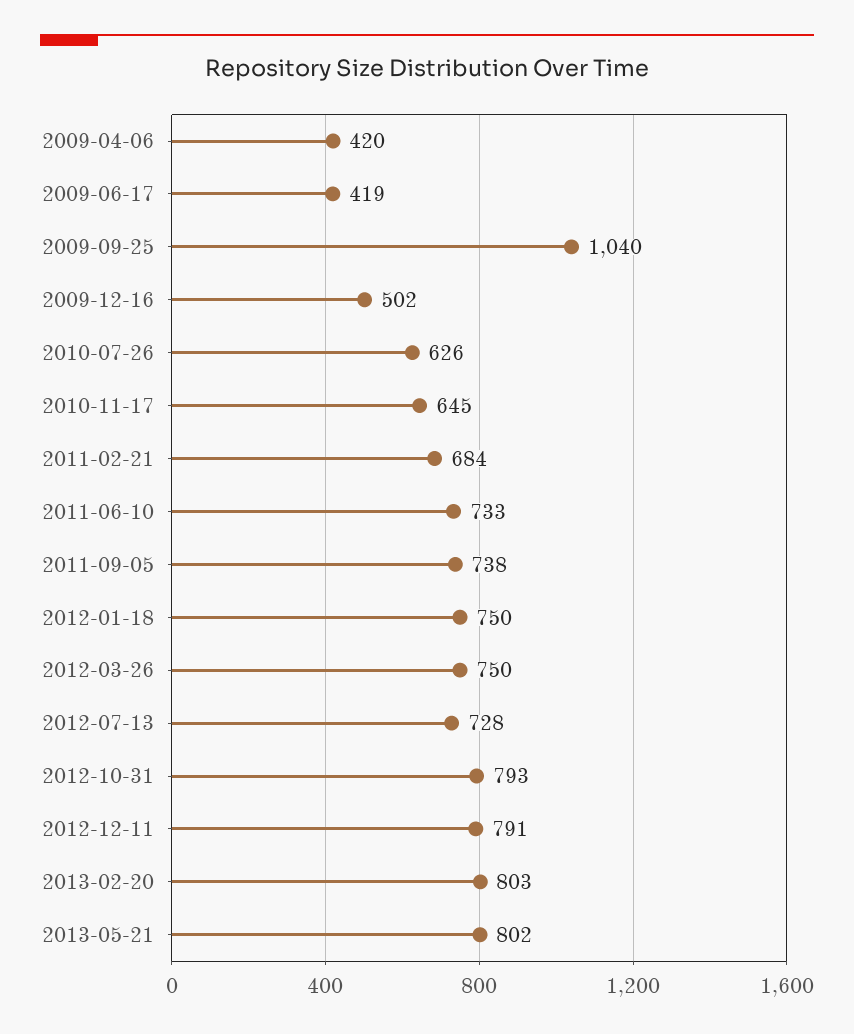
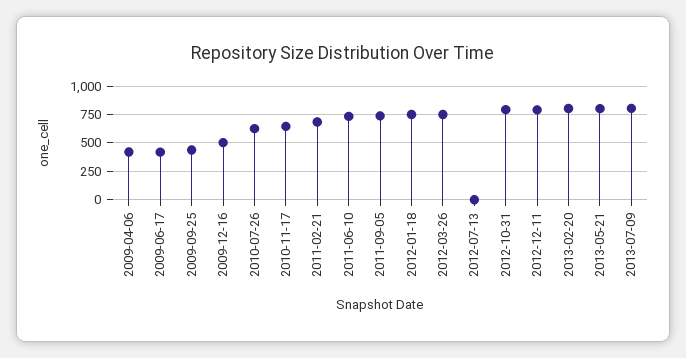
2009-09-25: 1040 -> 500
2012-07-13: 728 -> 0
2013-07-09: none -> 750

